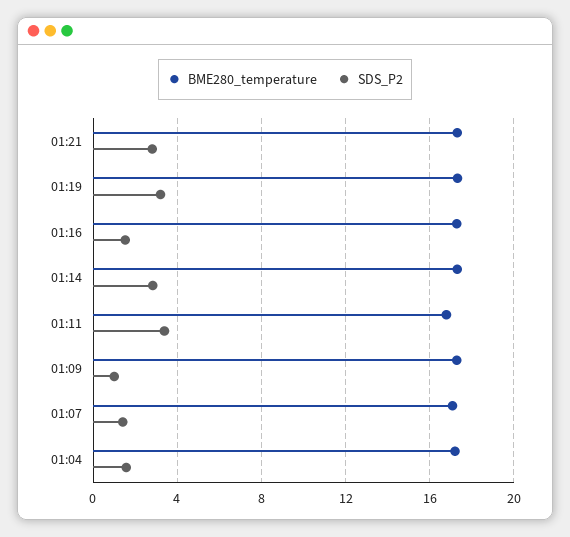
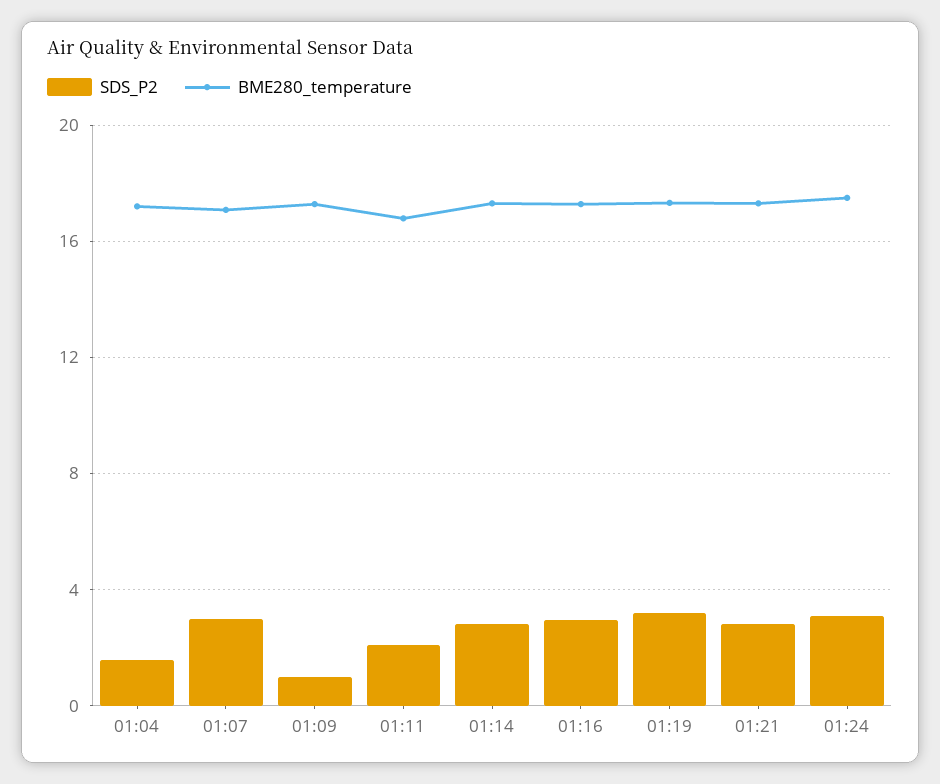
SDS_P2, 01:16: 1.5 -> 3
SDS_P2, 01:11: 3.5 -> 2
SDS_P2, 01:07: 1.5 -> 3
SDS_P2, 01:24: none -> 3
BME280_temperature, 01:24: none -> 17.5

